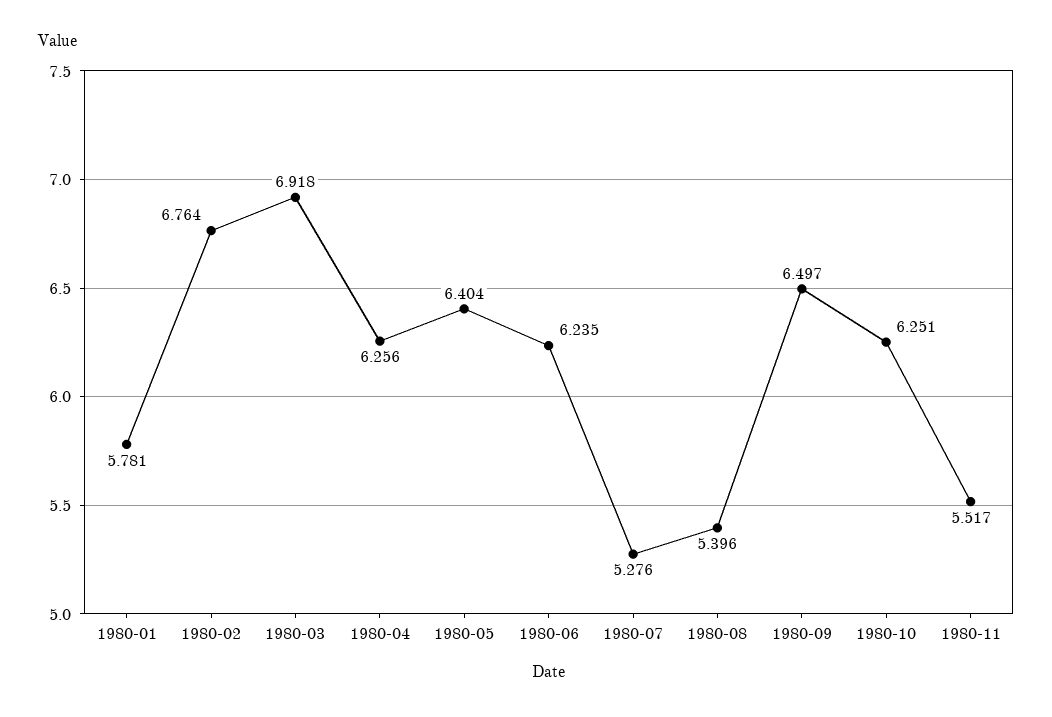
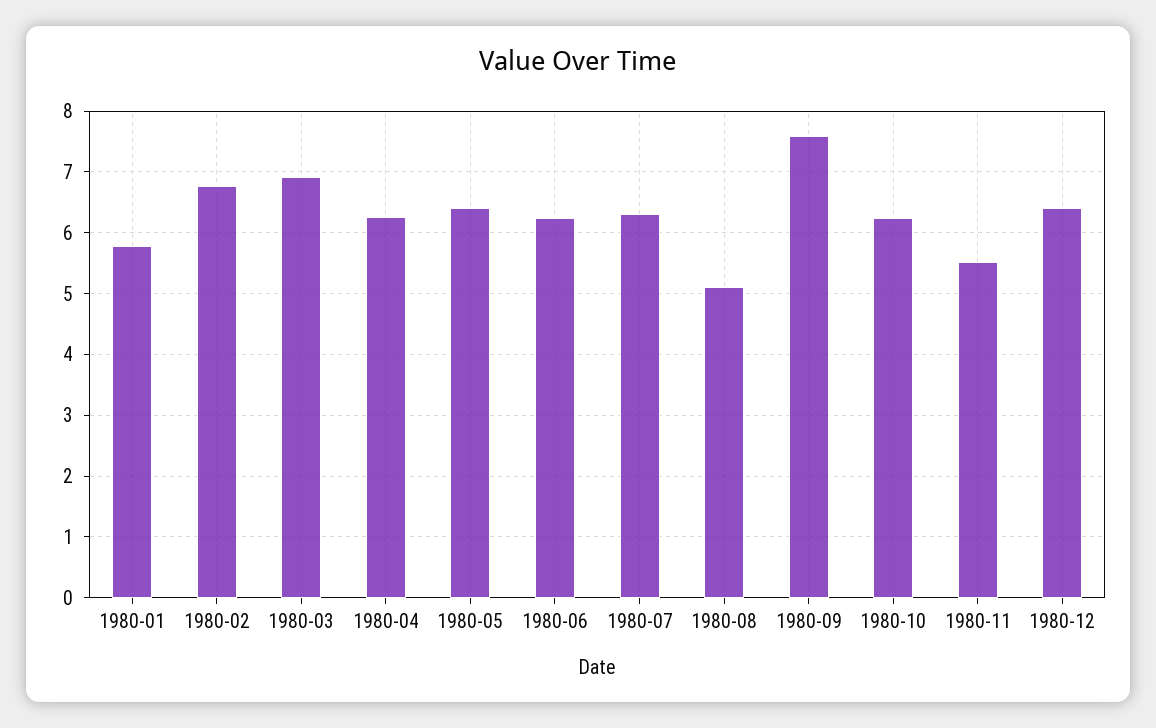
1980-07: 5.276 -> 6.3
1980-08: 5.396 -> 5.1
1980-09: 6.497 -> 7.6
1980-12: none -> 6.4

